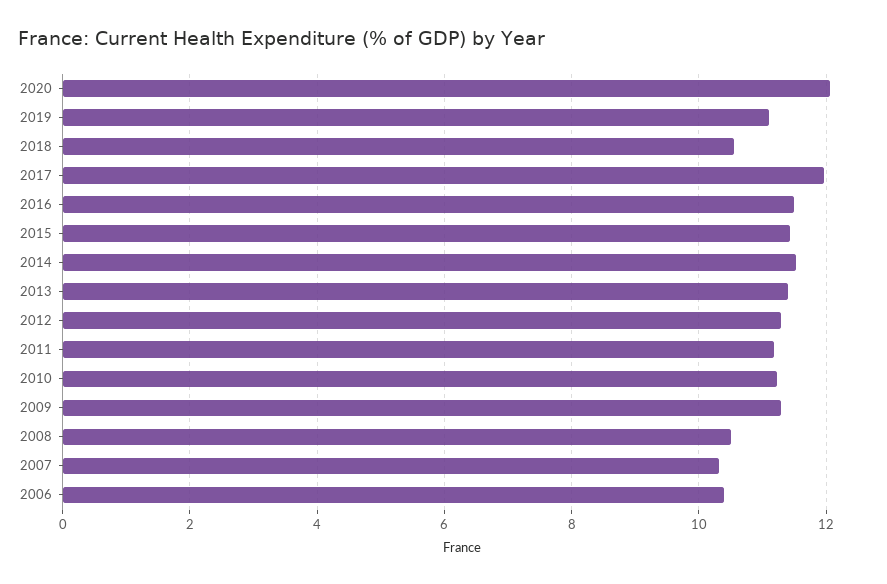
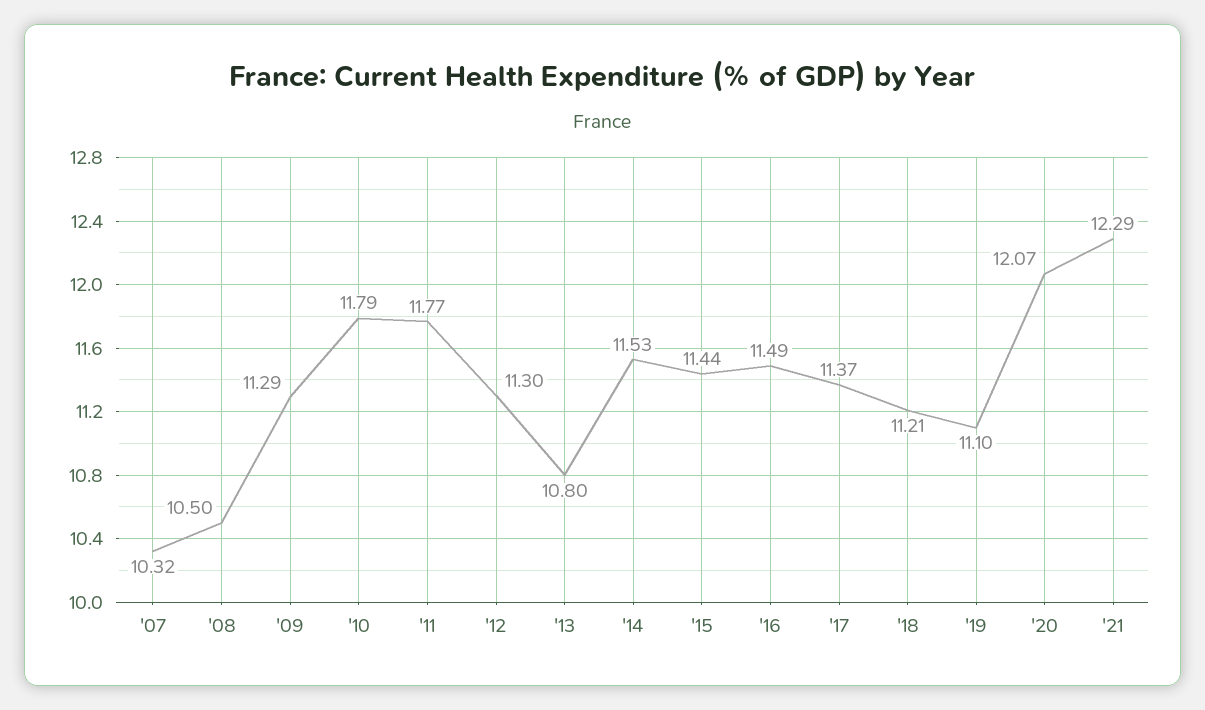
2018: 10.6 -> 11.21
2017: 12 -> 11.37
2013: 11.4 -> 10.8
2011: 11.2 -> 11.77
2010: 11.2 -> 11.79
2006: 10.4 -> none
'21: none -> 12.29

